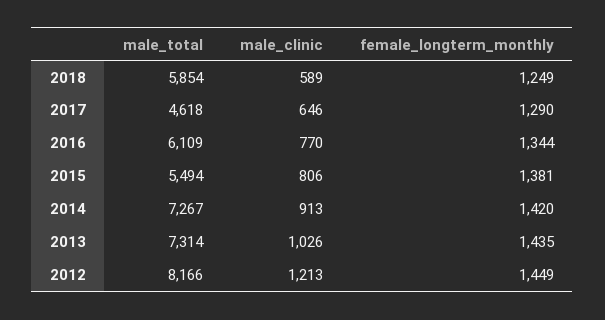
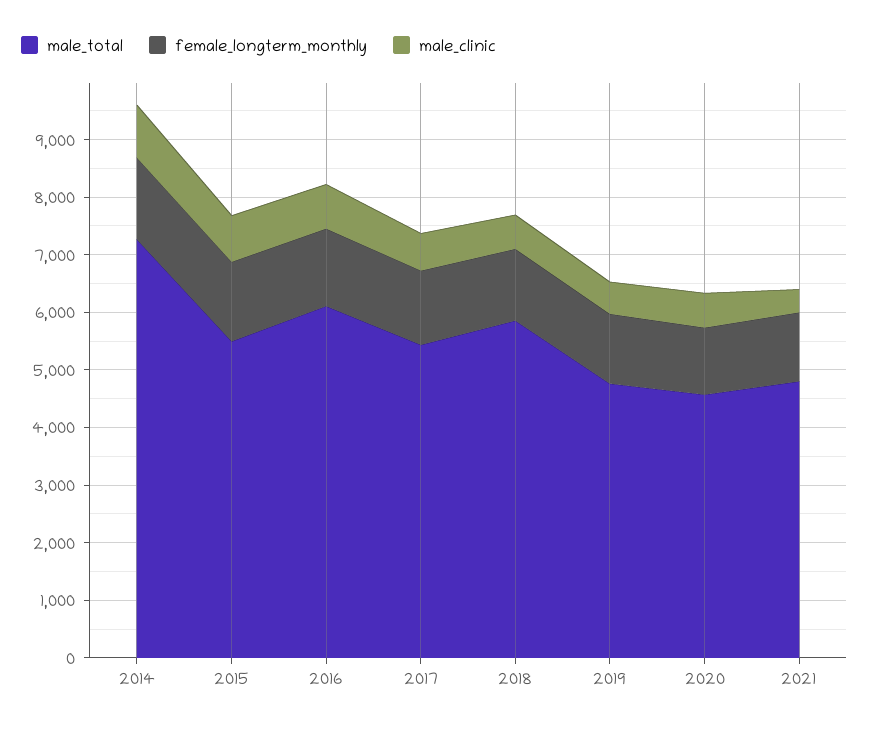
male_total, 2017: 4618 -> 5400
male_total, 2013: 7314 -> none
male_clinic, 2013: 1026 -> none
female_longterm_monthly, 2013: 1435 -> none
male_total, 2012: 8166 -> none
male_clinic, 2012: 1213 -> none
female_longterm_monthly, 2012: 1449 -> none
male_total, 2019: none -> 4800
female_longterm_monthly, 2019: none -> 1200
male_clinic, 2019: none -> 600
male_total, 2020: none -> 4600
female_longterm_monthly, 2020: none -> 1200
male_clinic, 2020: none -> 600
male_total, 2021: none -> 4800
female_longterm_monthly, 2021: none -> 1200
male_clinic, 2021: none -> 400

